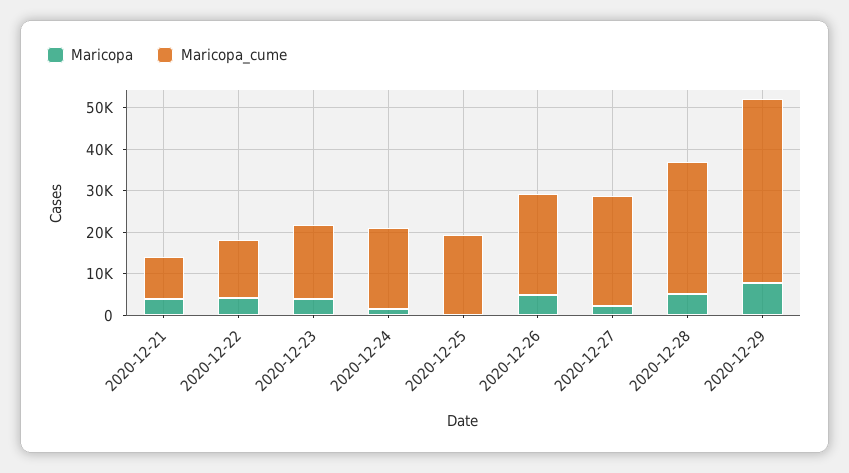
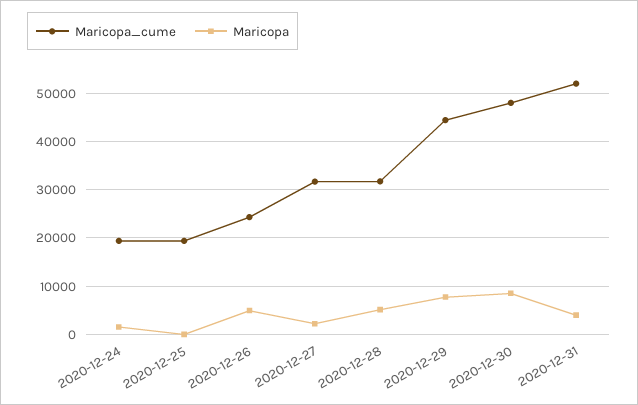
Maricopa, 2020-12-21: 4000 -> none
Maricopa_cume, 2020-12-21: 10000 -> none
Maricopa, 2020-12-22: 4000 -> none
Maricopa_cume, 2020-12-22: 14000 -> none
Maricopa, 2020-12-23: 4000 -> none
Maricopa_cume, 2020-12-23: 18000 -> none
Maricopa_cume, 2020-12-27: 26000 -> 32000
Maricopa_cume, 2020-12-30: none -> 48000
Maricopa, 2020-12-30: none -> 8000
Maricopa_cume, 2020-12-31: none -> 52000
Maricopa, 2020-12-31: none -> 4000

